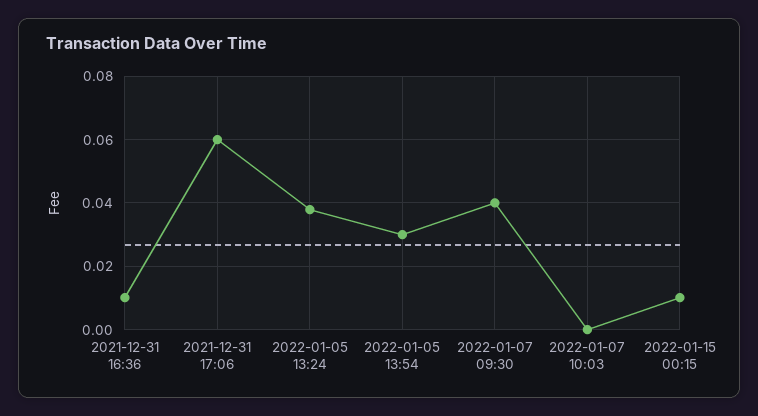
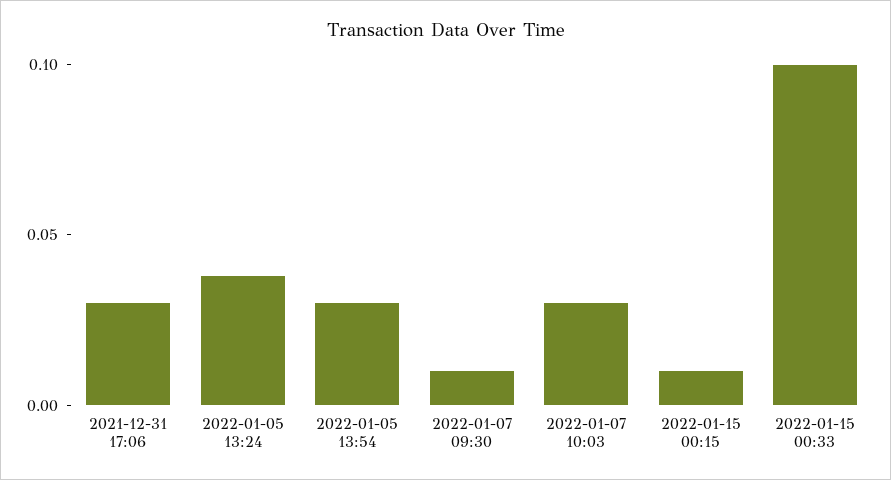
2021-12-31 16:36: 0.01 -> none
2021-12-31 17:06: 0.06 -> 0.03
2022-01-07 09:30: 0.04 -> 0.01
2022-01-07 10:03: 0 -> 0.03
2022-01-15 00:33: none -> 0.1

